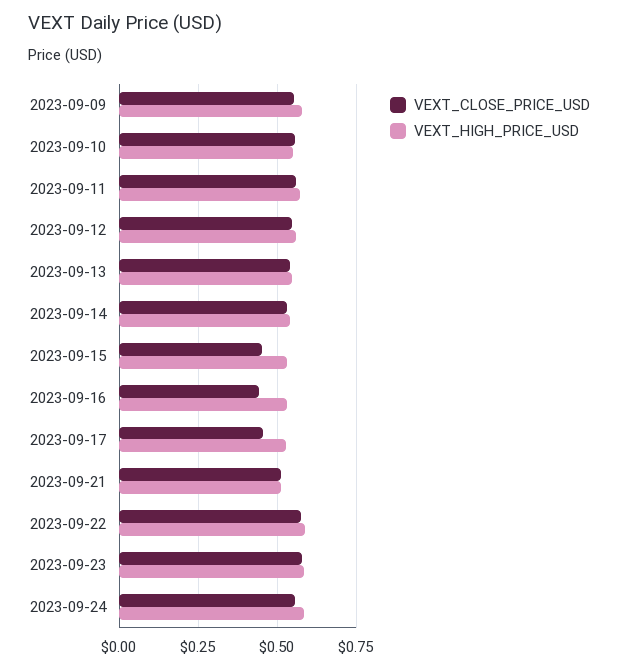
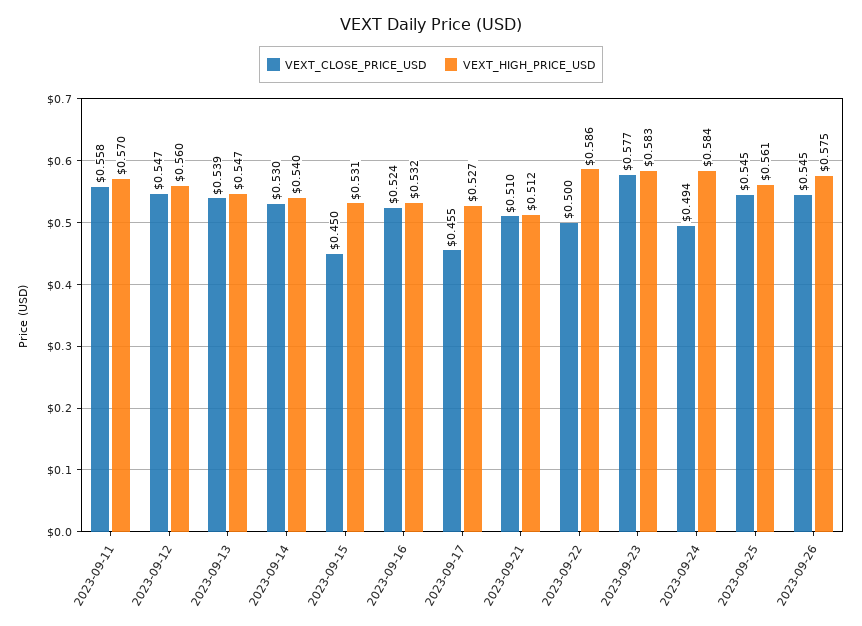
VEXT_CLOSE_PRICE_USD, 2023-09-09: 0.55 -> none
VEXT_HIGH_PRICE_USD, 2023-09-09: 0.575 -> none
VEXT_CLOSE_PRICE_USD, 2023-09-10: 0.55 -> none
VEXT_HIGH_PRICE_USD, 2023-09-10: 0.55 -> none
VEXT_CLOSE_PRICE_USD, 2023-09-16: 0.45 -> 0.524
VEXT_CLOSE_PRICE_USD, 2023-09-22: 0.575 -> 0.5
VEXT_CLOSE_PRICE_USD, 2023-09-24: 0.55 -> 0.494
VEXT_CLOSE_PRICE_USD, 2023-09-25: none -> 0.545
VEXT_HIGH_PRICE_USD, 2023-09-25: none -> 0.561
VEXT_CLOSE_PRICE_USD, 2023-09-26: none -> 0.545
VEXT_HIGH_PRICE_USD, 2023-09-26: none -> 0.575

